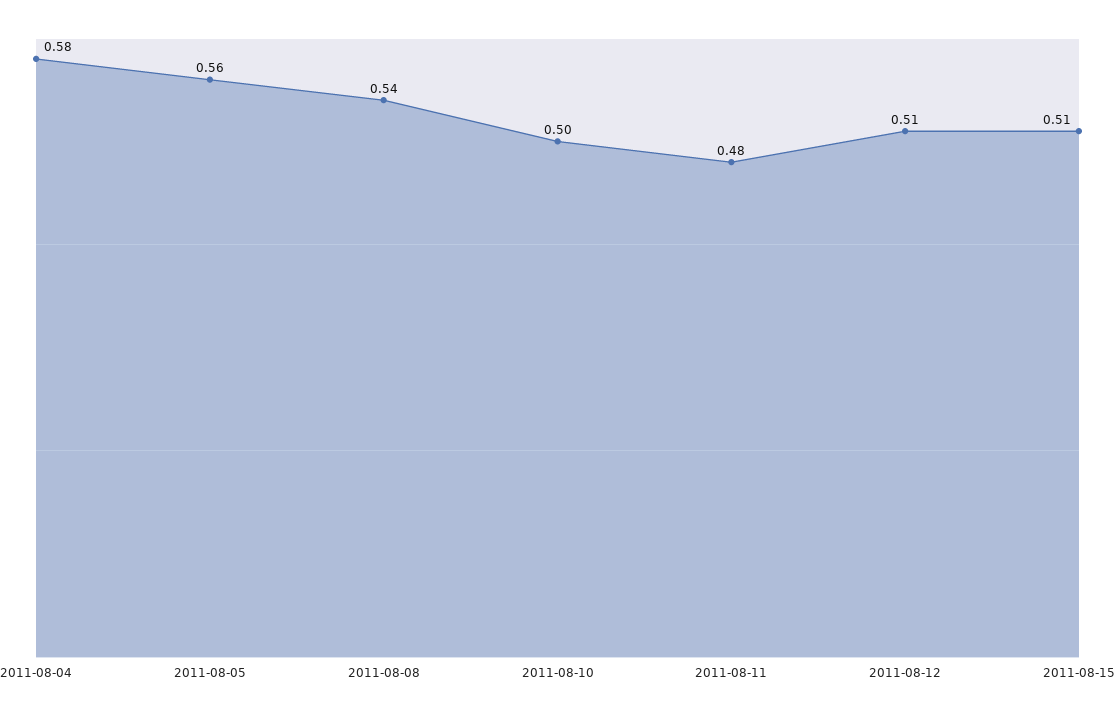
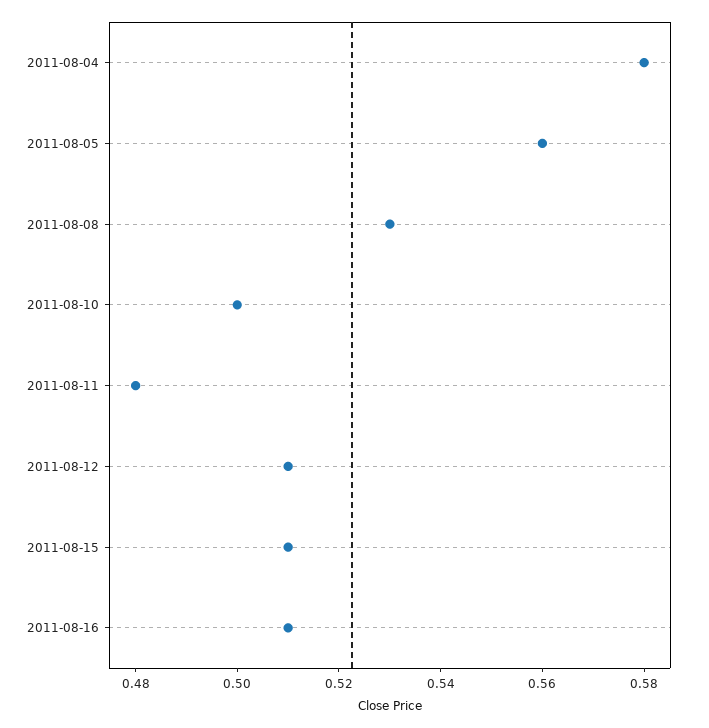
2011-08-08: 0.54 -> 0.53
2011-08-16: none -> 0.51

